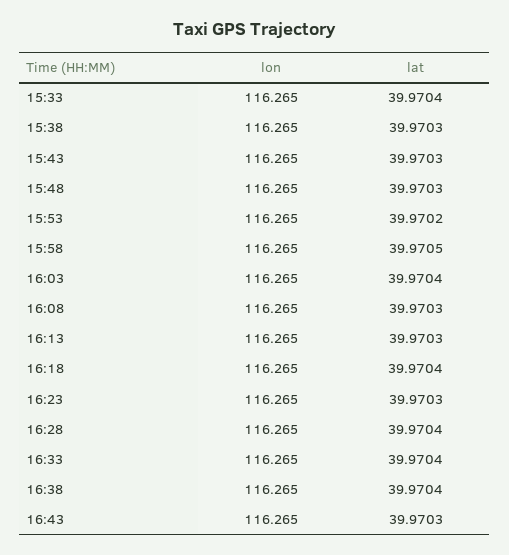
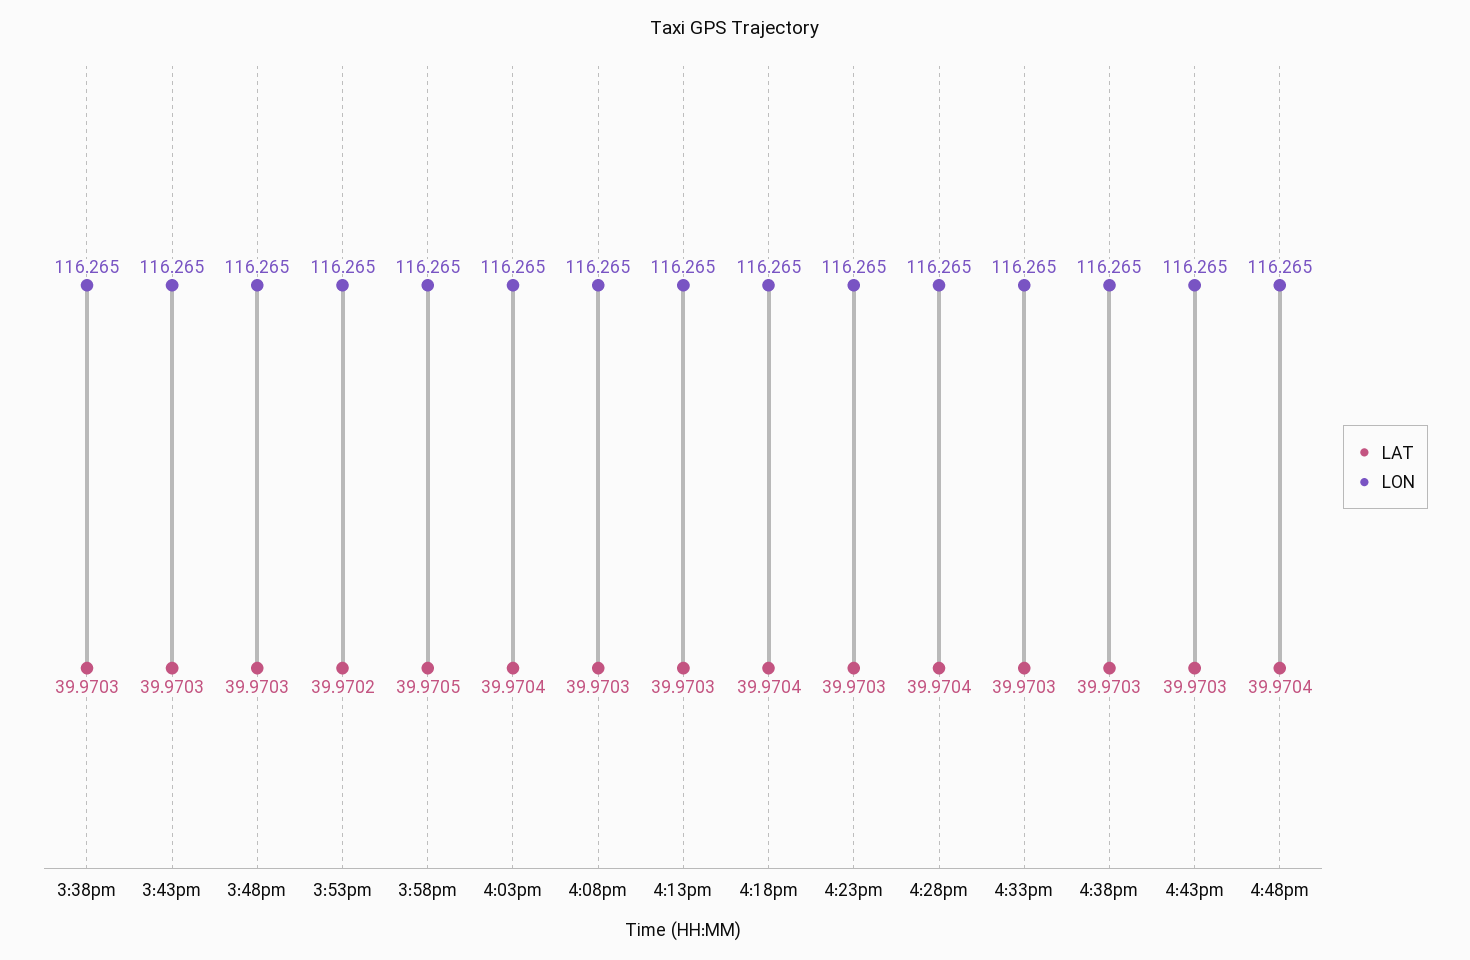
lon, 15:33: 116.265 -> none
lat, 15:33: 39.9704 -> none
lat, 16:33: 39.9704 -> 39.9703
lat, 16:38: 39.9704 -> 39.9703
lat, 4:48pm: none -> 39.9704
lon, 4:48pm: none -> 116.265

